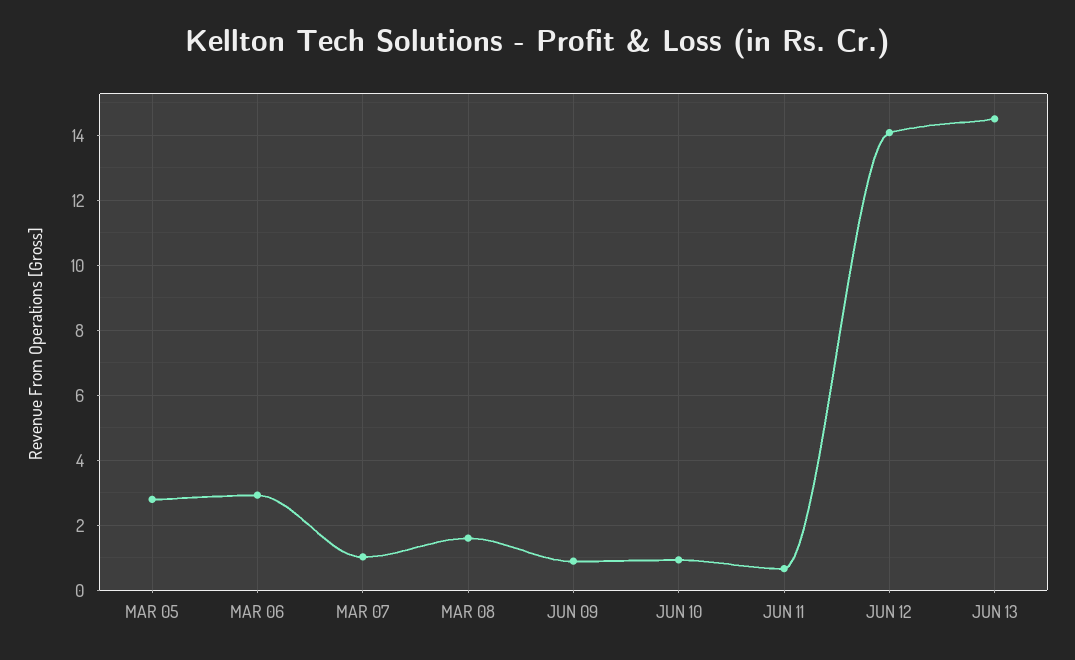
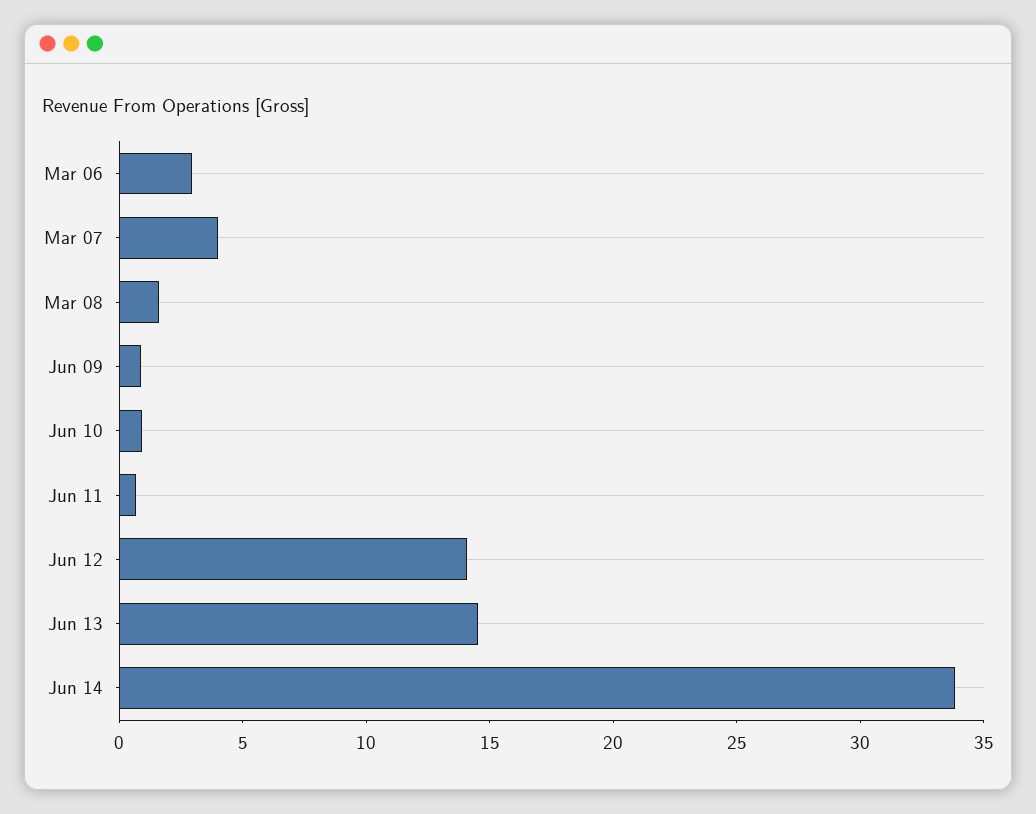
MAR 05: 2.8 -> none
MAR 07: 1 -> 4
Jun 14: none -> 34

